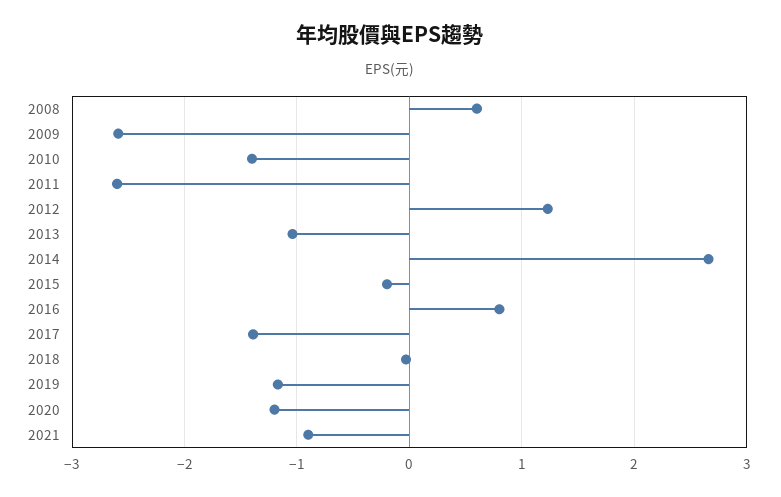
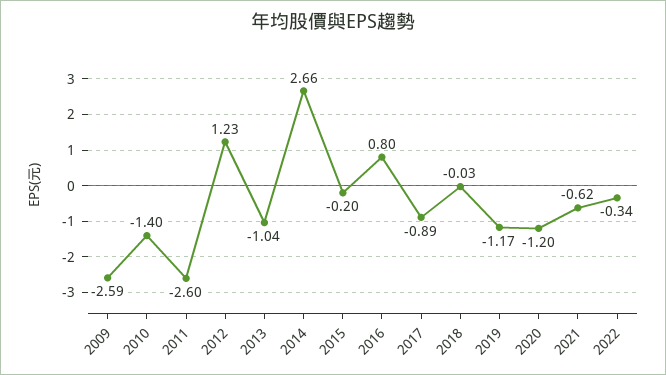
2008: 0.6 -> none
2017: -1.4 -> -0.89
2021: -0.9 -> -0.62
2022: none -> -0.34

